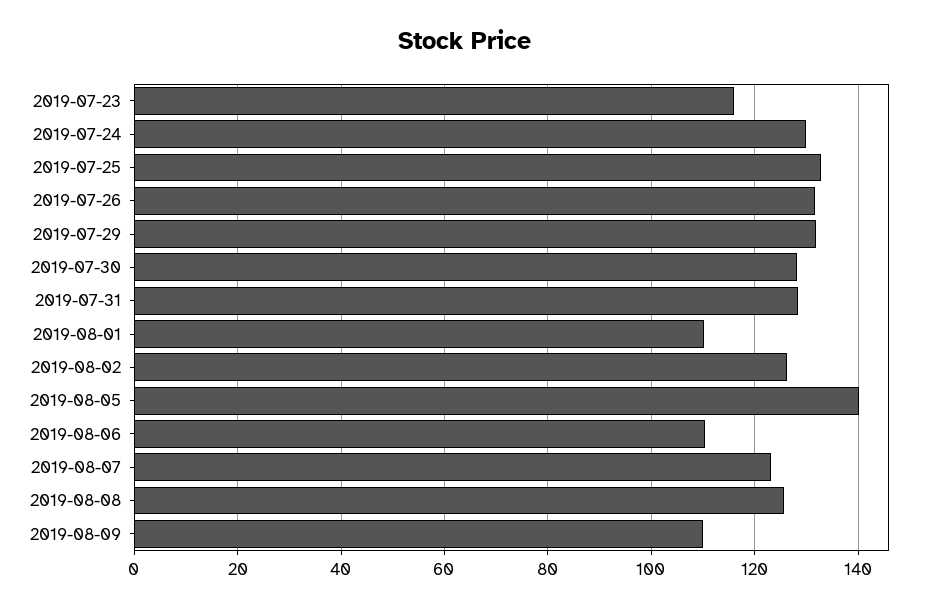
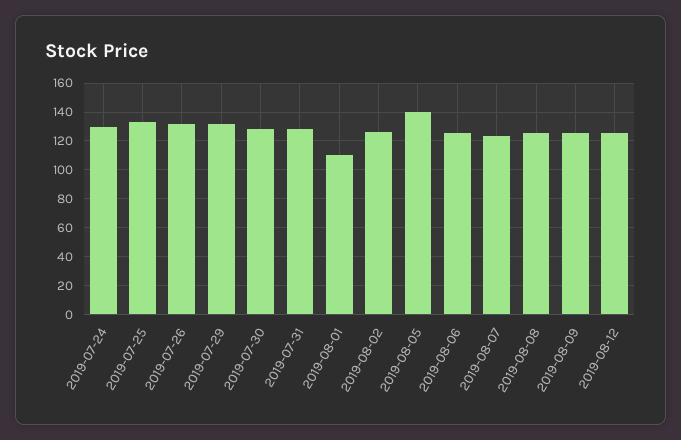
2019-07-23: 116 -> none
2019-08-06: 110 -> 125
2019-08-09: 110 -> 125
2019-08-12: none -> 125

